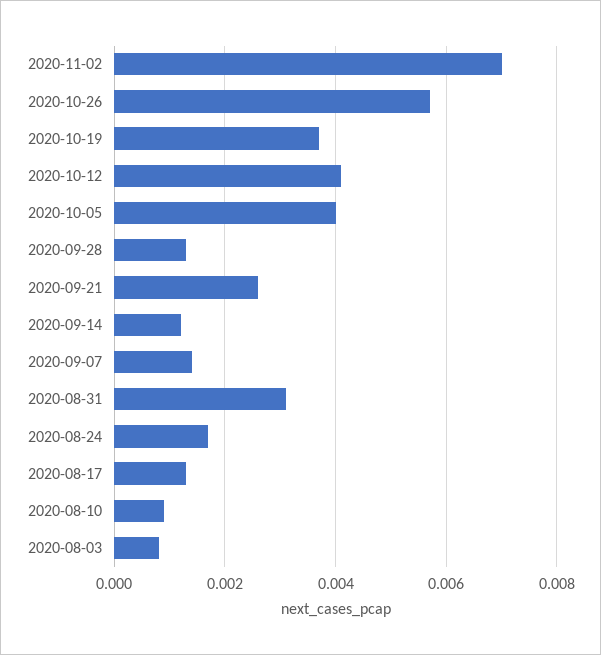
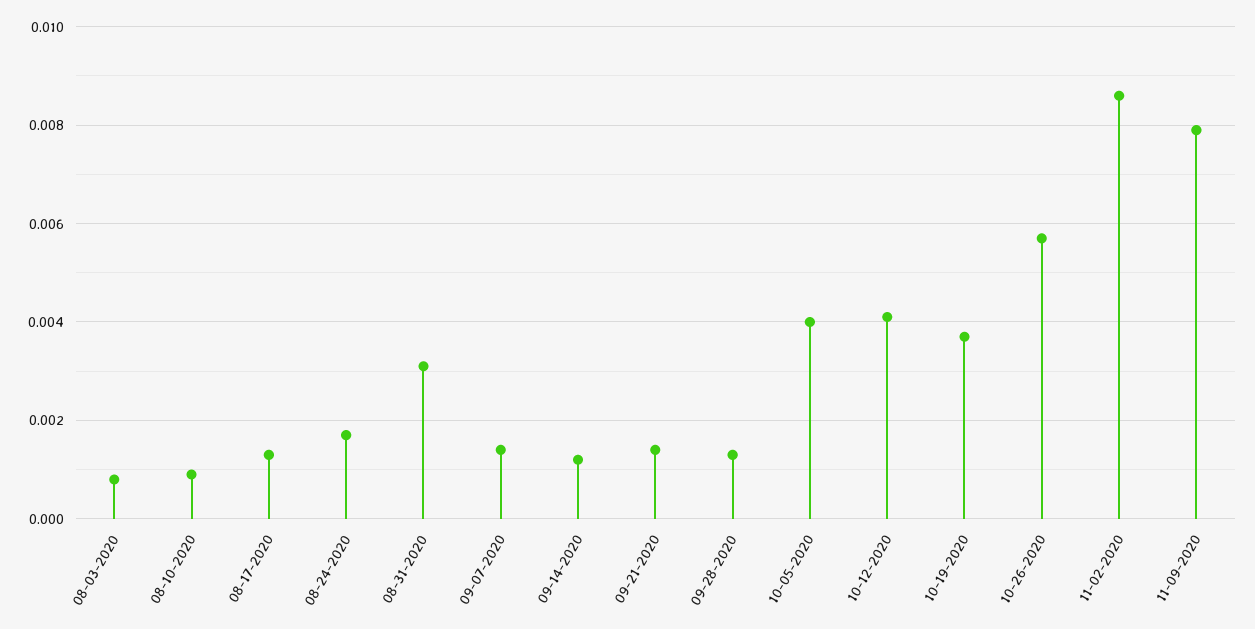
2020-11-02: 0.007 -> 0.0085
2020-09-21: 0.0025 -> 0.0015
11-09-2020: none -> 0.008

